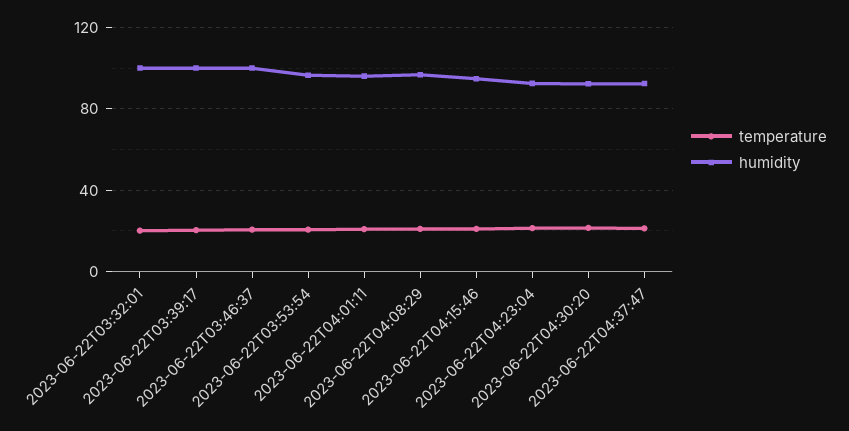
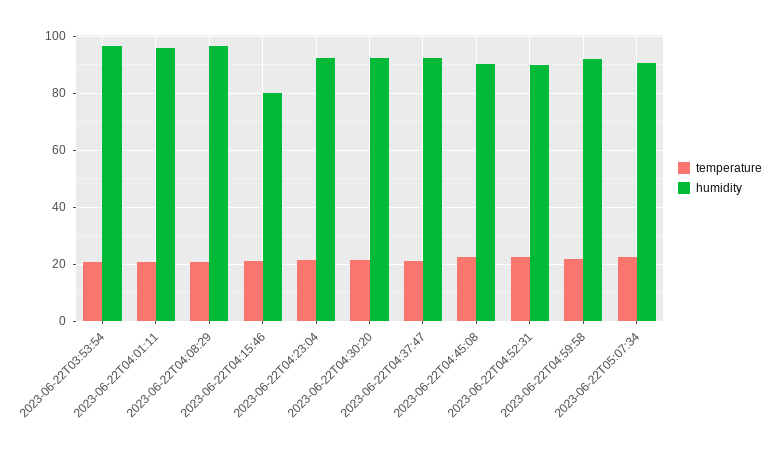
temperature, 2023-06-22T03:32:01: 20 -> none
humidity, 2023-06-22T03:32:01: 100 -> none
temperature, 2023-06-22T03:39:17: 20 -> none
humidity, 2023-06-22T03:39:17: 100 -> none
temperature, 2023-06-22T03:46:37: 20 -> none
humidity, 2023-06-22T03:46:37: 100 -> none
humidity, 2023-06-22T04:15:46: 95 -> 80
temperature, 2023-06-22T04:45:08: none -> 22.5
humidity, 2023-06-22T04:45:08: none -> 90
temperature, 2023-06-22T04:52:31: none -> 22.5
humidity, 2023-06-22T04:52:31: none -> 90
temperature, 2023-06-22T04:59:58: none -> 22.5
humidity, 2023-06-22T04:59:58: none -> 92.5
temperature, 2023-06-22T05:07:34: none -> 22.5
humidity, 2023-06-22T05:07:34: none -> 90

